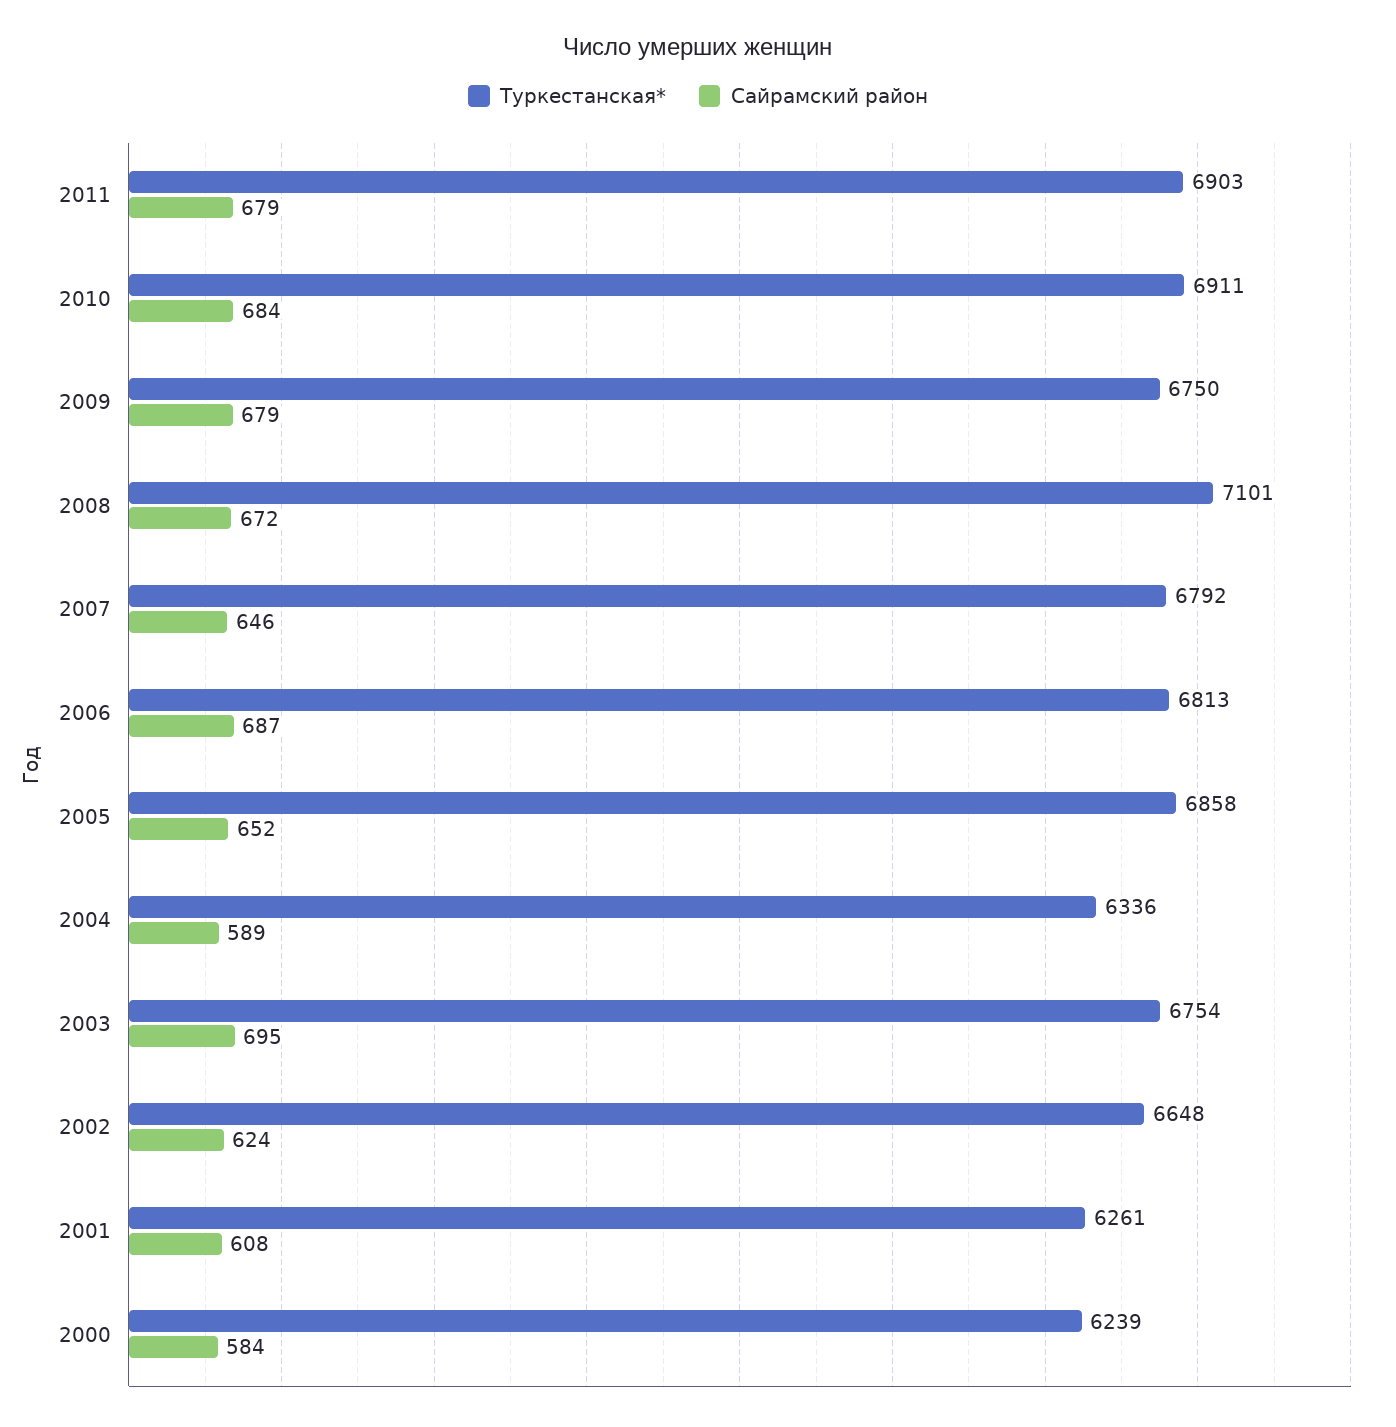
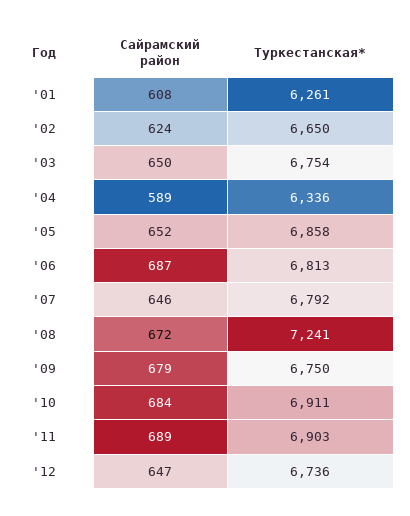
Сайрамский район, 2011: 679 -> 689
Туркестанская*, 2008: 7101 -> 7241
Сайрамский район, 2003: 695 -> 650
Туркестанская*, 2002: 6648 -> 6650
Туркестанская*, 2000: 6239 -> none
Сайрамский район, 2000: 584 -> none
Сайрамский район, '12: none -> 647
Туркестанская*, '12: none -> 6736

